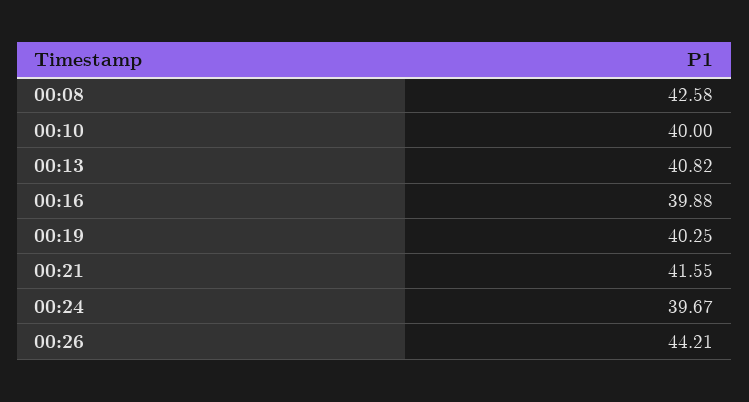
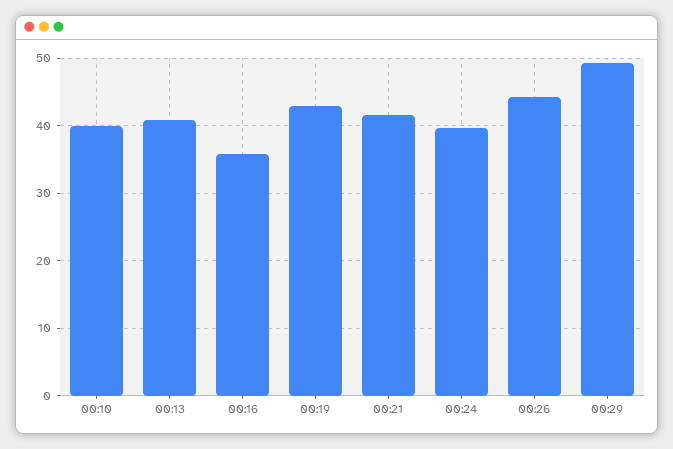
00:08: 42.58 -> none
00:16: 39.88 -> 36
00:19: 40.25 -> 43
00:29: none -> 49

